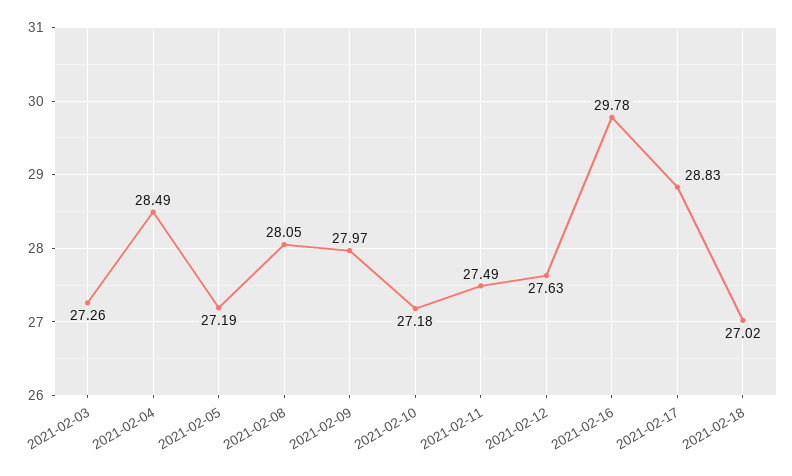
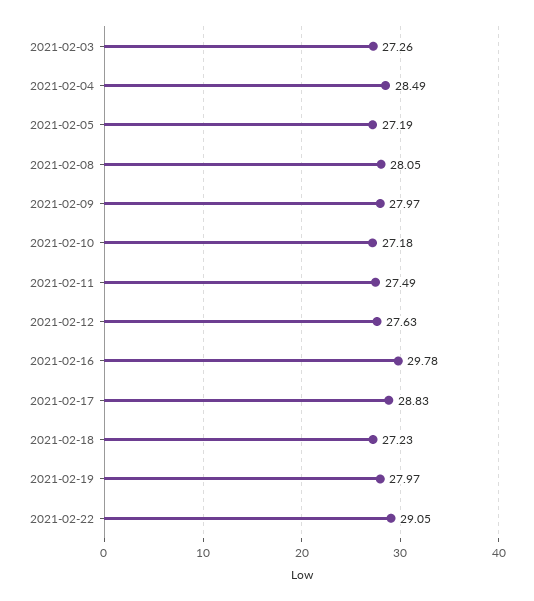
2021-02-18: 27.02 -> 27.23
2021-02-19: none -> 27.97
2021-02-22: none -> 29.05

